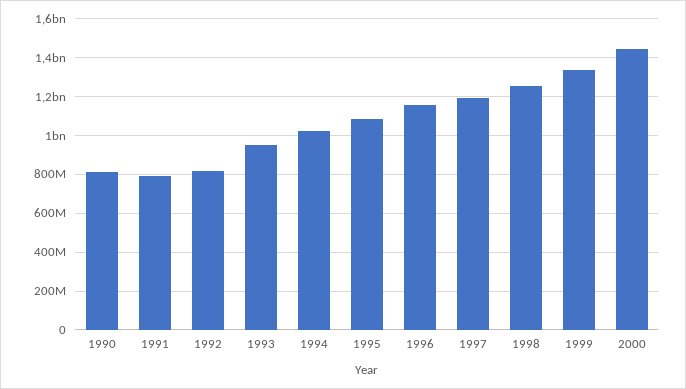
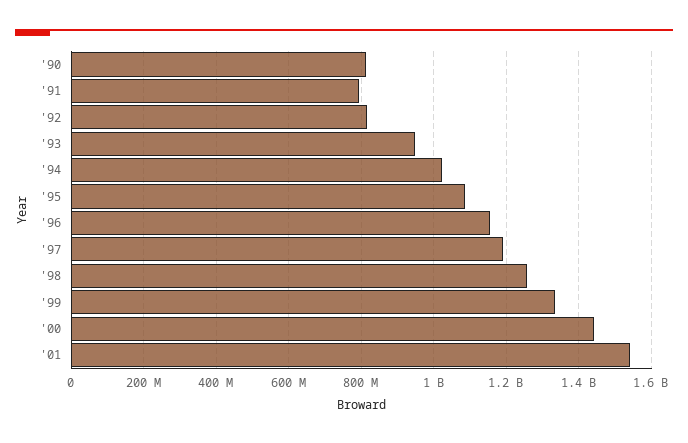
'01: none -> 1540000000

